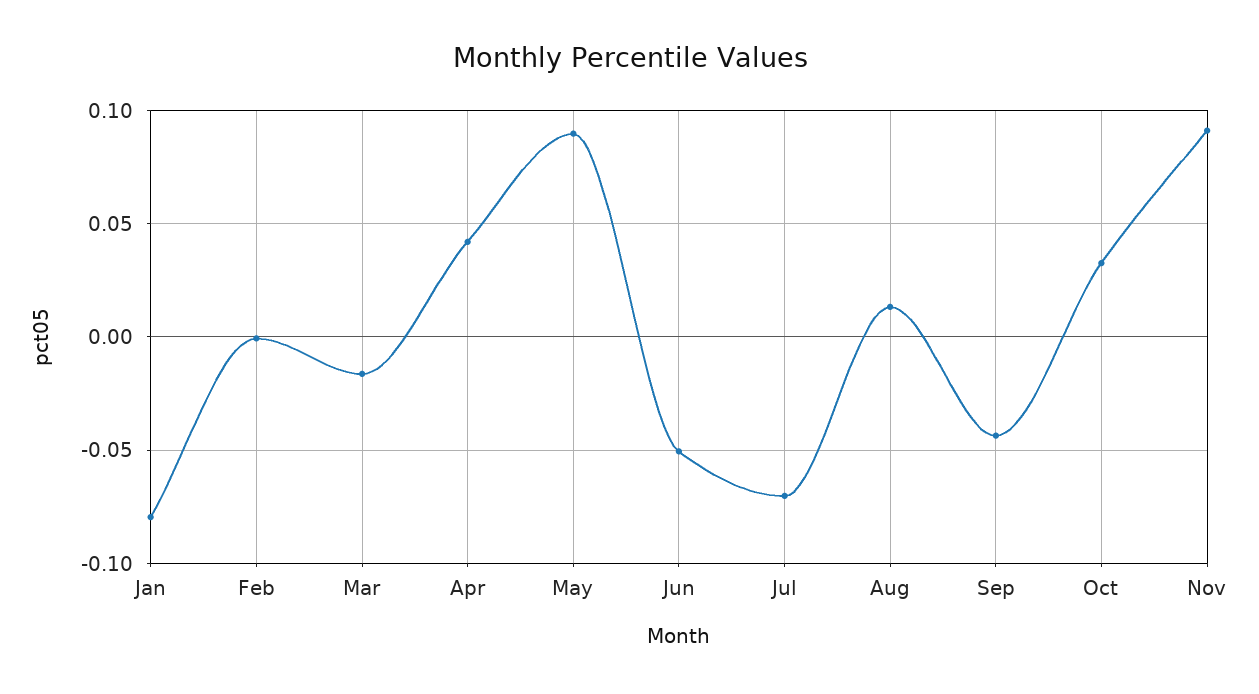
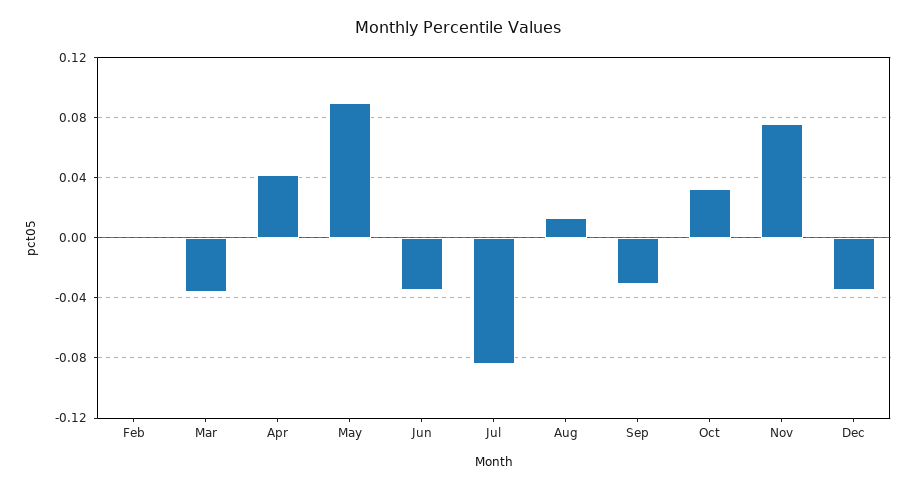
Jan: -0.08 -> none
Mar: -0.015 -> -0.035
Jun: -0.05 -> -0.035
Jul: -0.07 -> -0.085
Sep: -0.045 -> -0.03
Nov: 0.09 -> 0.075
Dec: none -> -0.035

